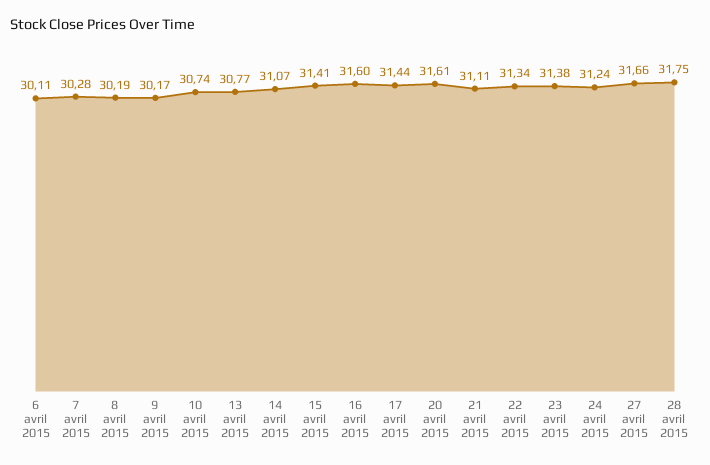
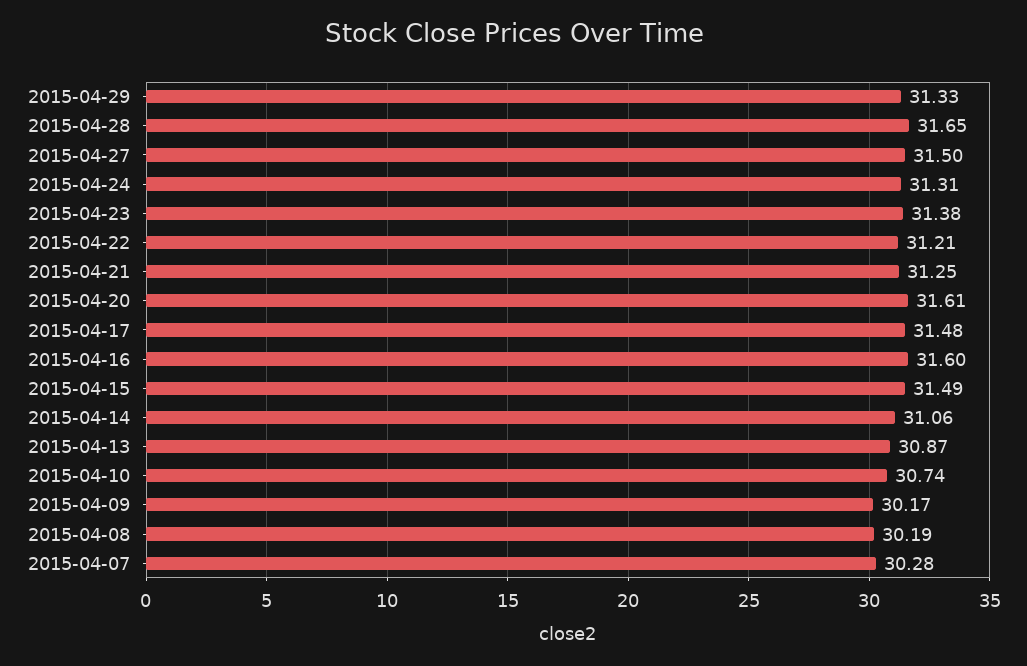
6 avril 2015: 30.11 -> none
13 avril 2015: 30.77 -> 30.87
14 avril 2015: 31.07 -> 31.06
15 avril 2015: 31.41 -> 31.49
17 avril 2015: 31.44 -> 31.48
21 avril 2015: 31.11 -> 31.25
22 avril 2015: 31.34 -> 31.21
24 avril 2015: 31.24 -> 31.31
27 avril 2015: 31.66 -> 31.5
28 avril 2015: 31.75 -> 31.65
2015-04-29: none -> 31.33

